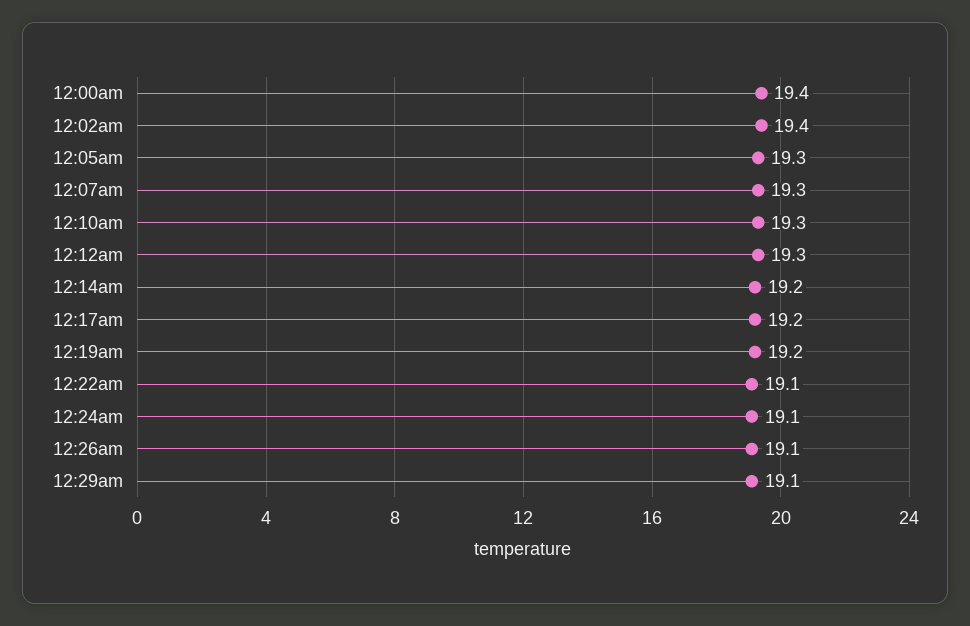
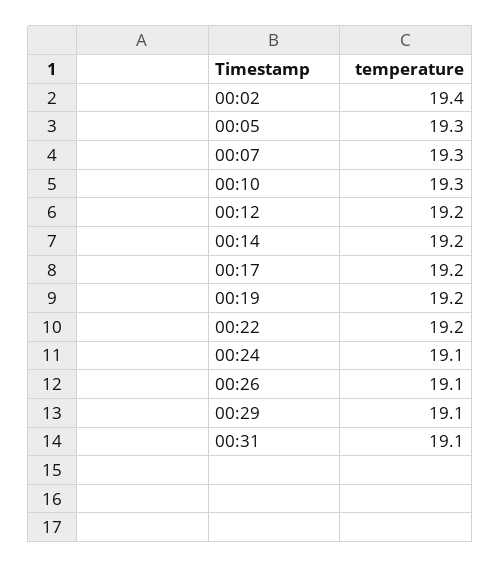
12:00am: 19.4 -> none
12:12am: 19.3 -> 19.2
12:22am: 19.1 -> 19.2
00:31: none -> 19.1

